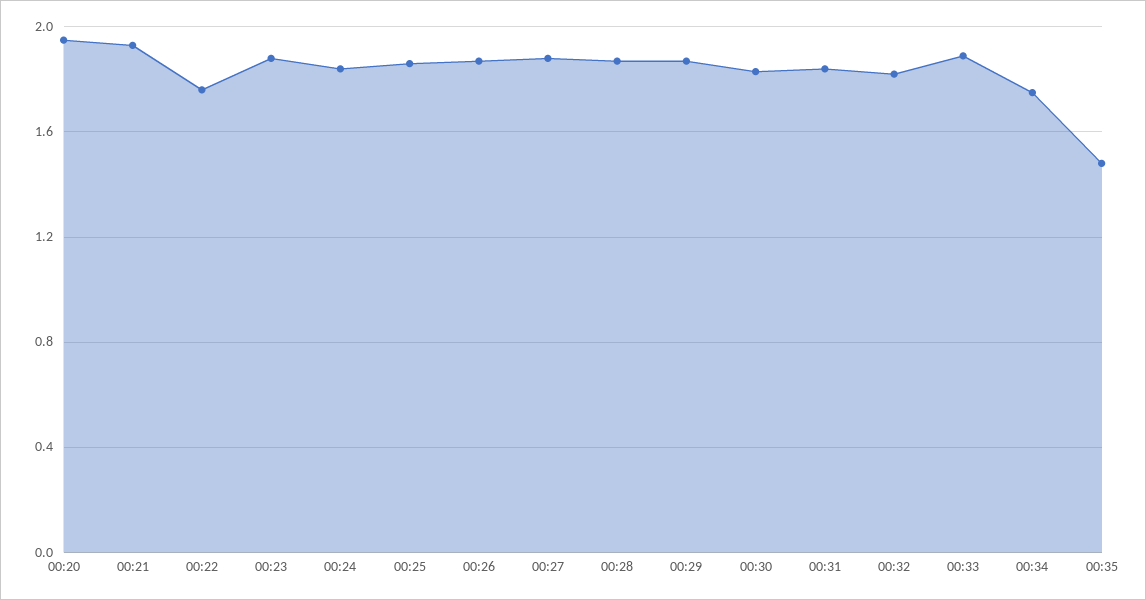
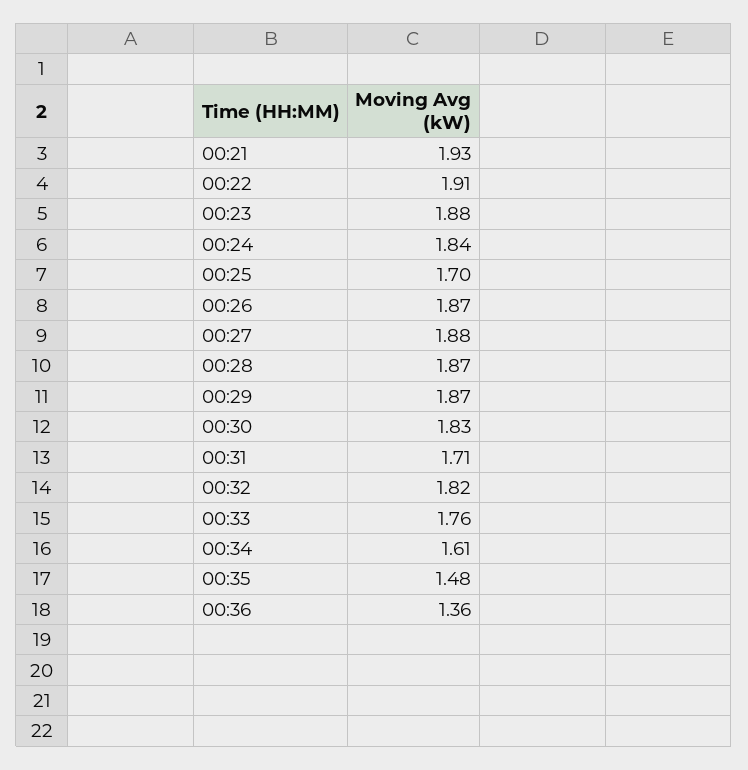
00:20: 1.95 -> none
00:22: 1.75 -> 1.91
00:25: 1.85 -> 1.7
00:31: 1.85 -> 1.71
00:33: 1.9 -> 1.76
00:34: 1.75 -> 1.61
00:36: none -> 1.36

